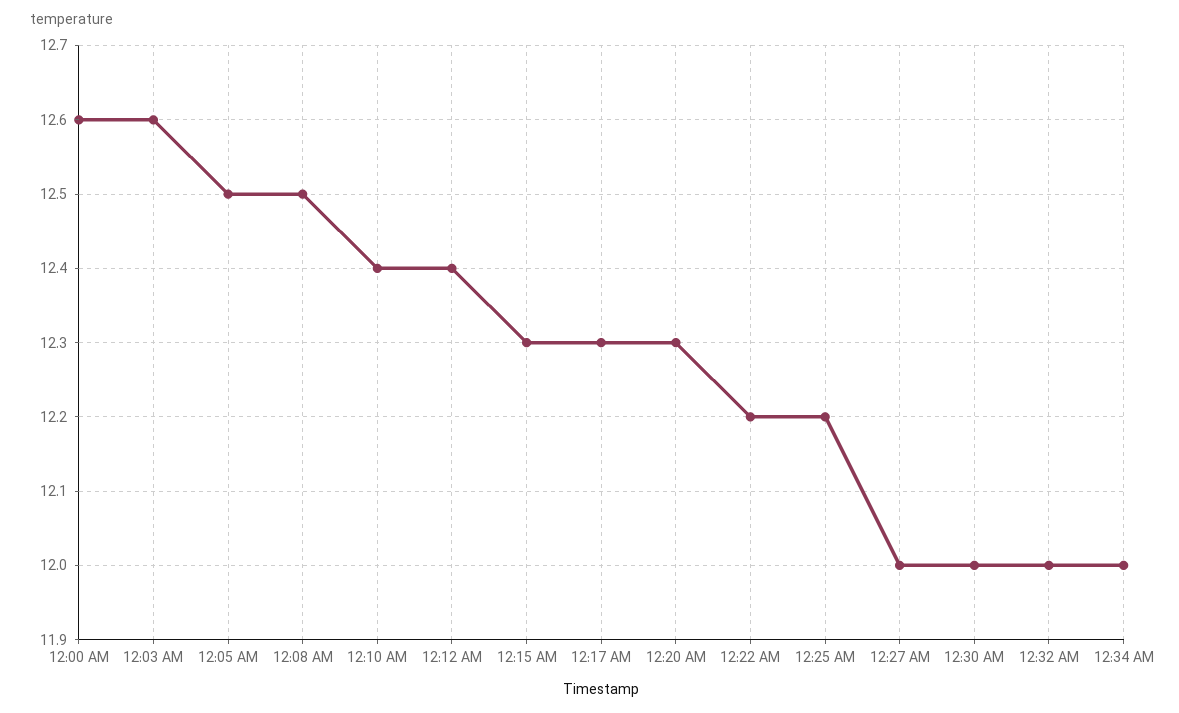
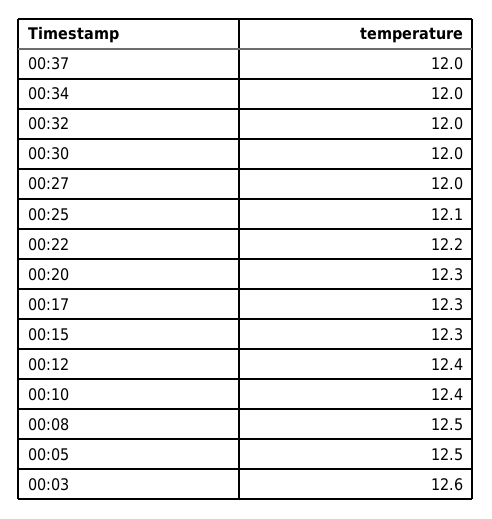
12:00 AM: 12.6 -> none
12:25 AM: 12.2 -> 12.1
00:37: none -> 12

